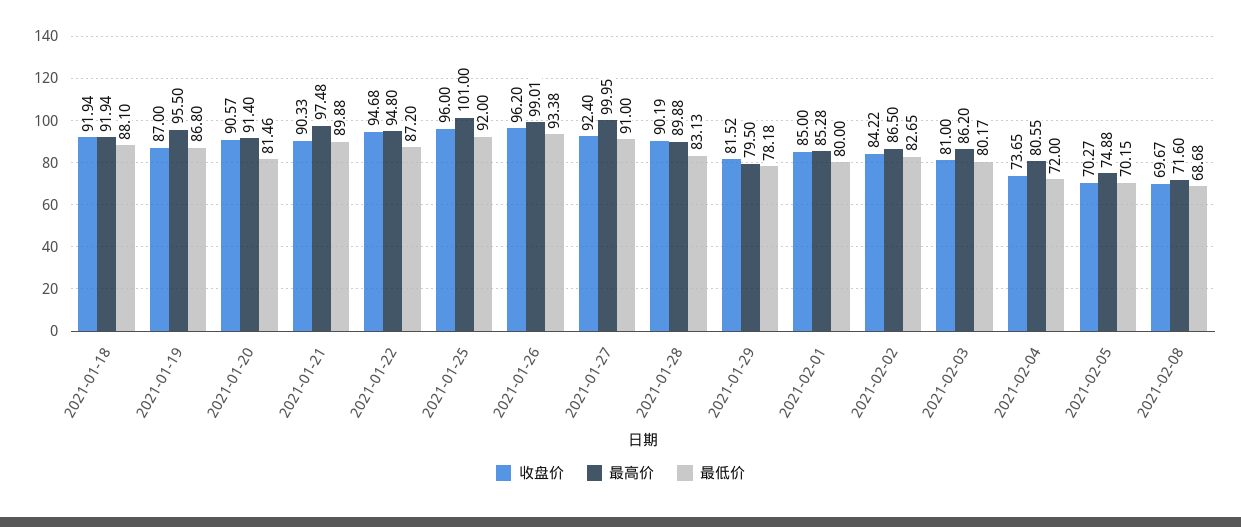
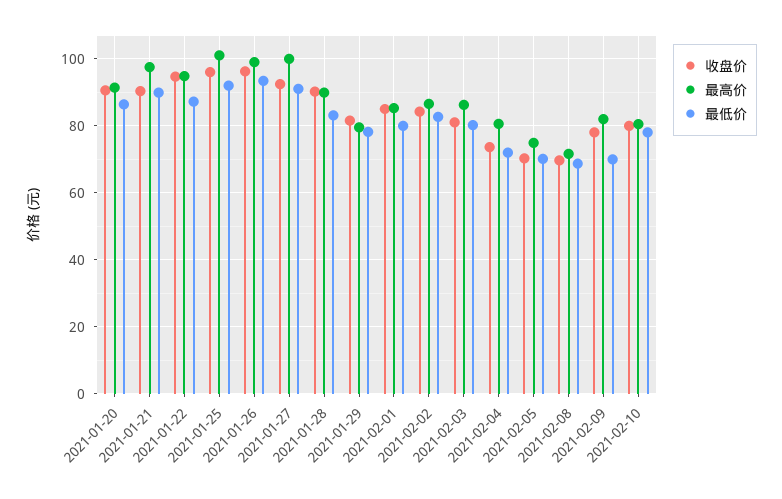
收盘价, 2021-01-18: 91.94 -> none
最高价, 2021-01-18: 91.94 -> none
最低价, 2021-01-18: 88.1 -> none
收盘价, 2021-01-19: 87 -> none
最高价, 2021-01-19: 95.5 -> none
最低价, 2021-01-19: 86.8 -> none
最低价, 2021-01-20: 81.46 -> 86
收盘价, 2021-02-09: none -> 78
最高价, 2021-02-09: none -> 82
最低价, 2021-02-09: none -> 70
收盘价, 2021-02-10: none -> 80
最高价, 2021-02-10: none -> 80
最低价, 2021-02-10: none -> 78

